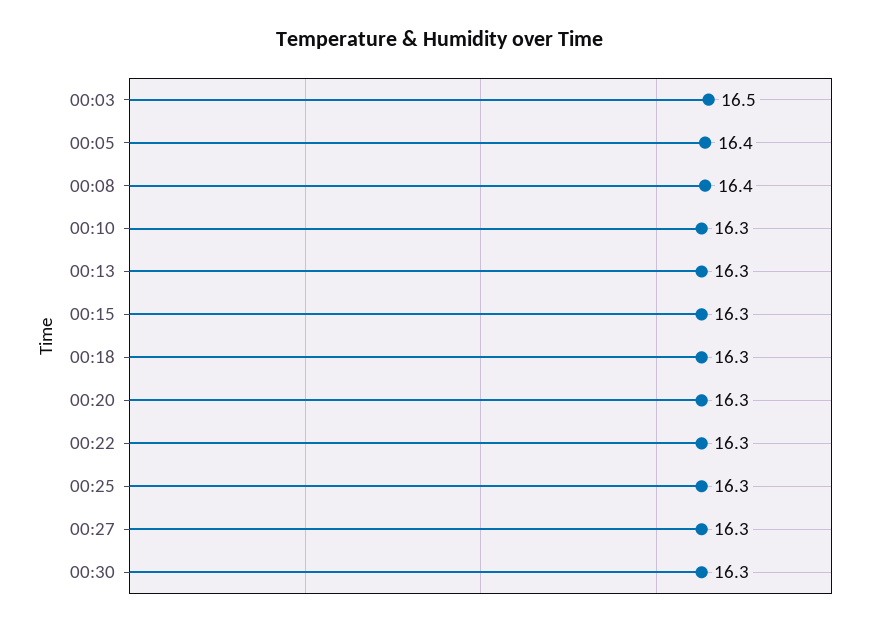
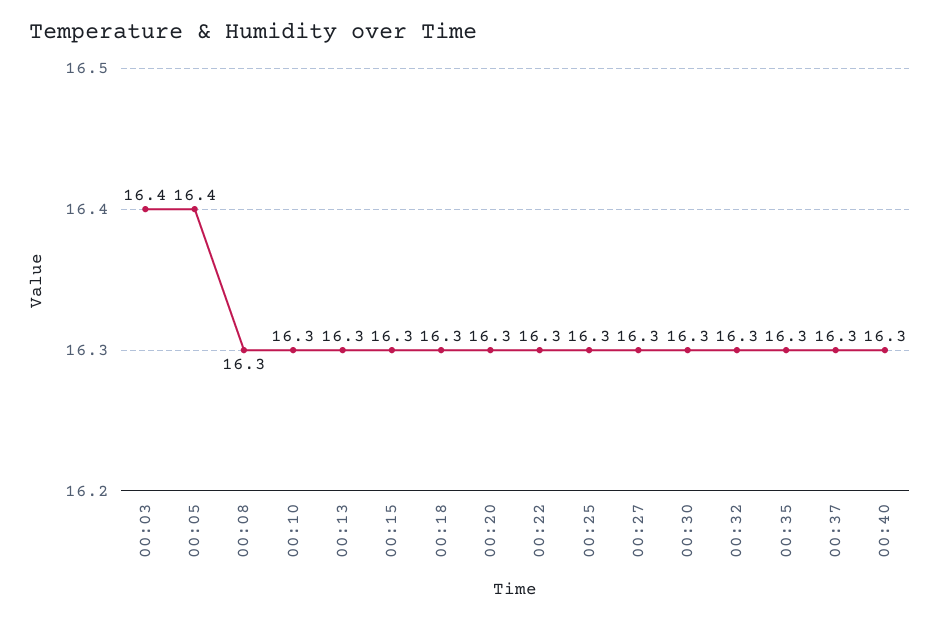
00:03: 16.5 -> 16.4
00:08: 16.4 -> 16.3
00:32: none -> 16.3
00:35: none -> 16.3
00:37: none -> 16.3
00:40: none -> 16.3

